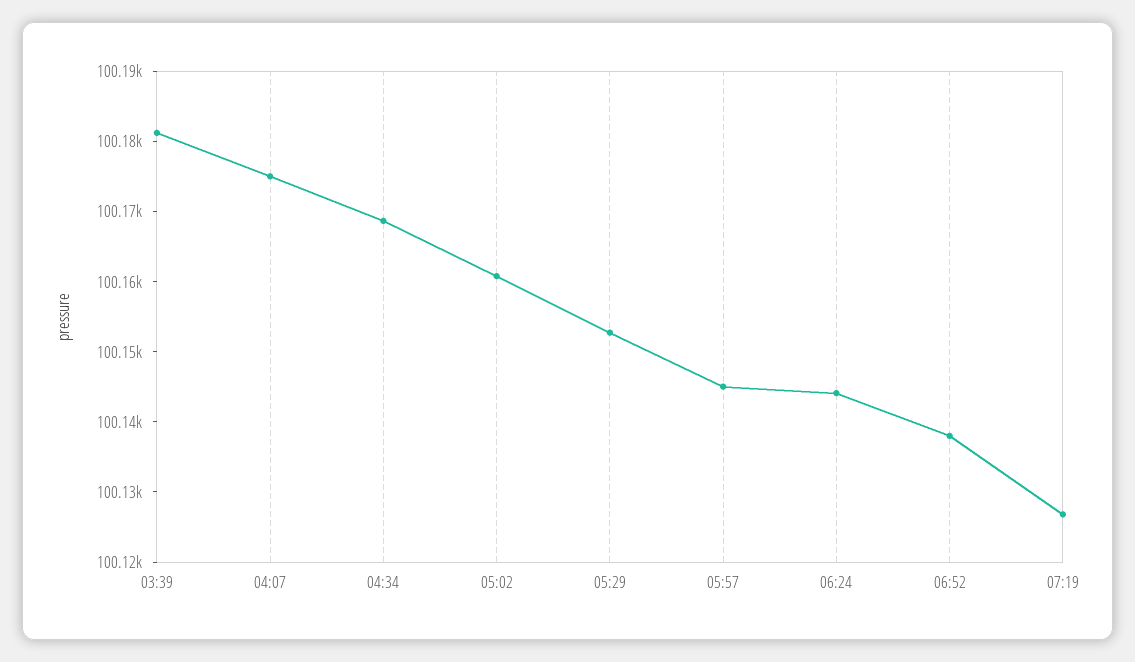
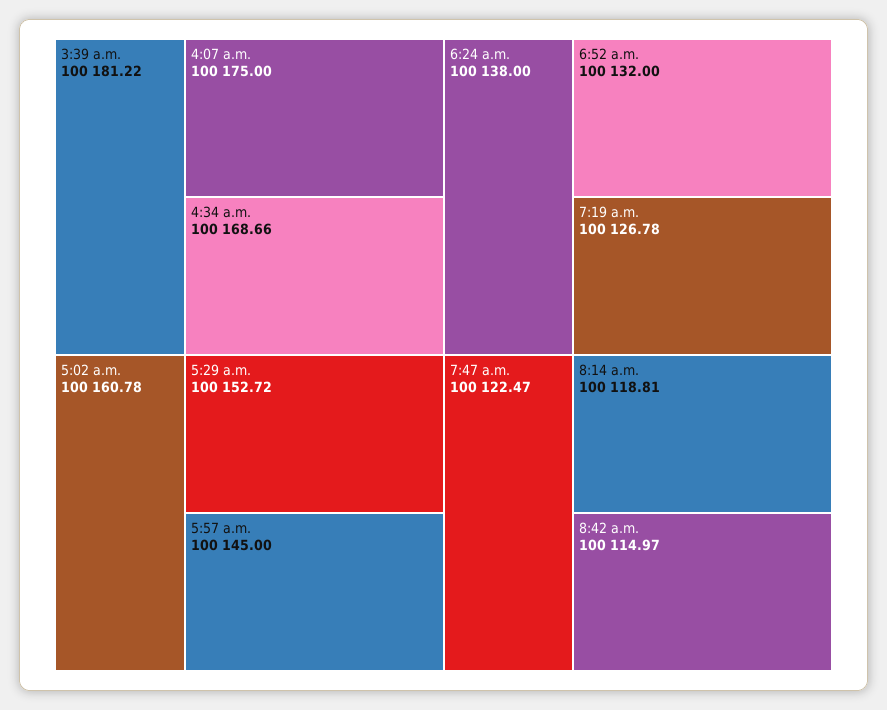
06:24: 100144 -> 100138
06:52: 100138 -> 100132
7:47 a.m.: none -> 100122.47
8:14 a.m.: none -> 100118.81
8:42 a.m.: none -> 100114.97

